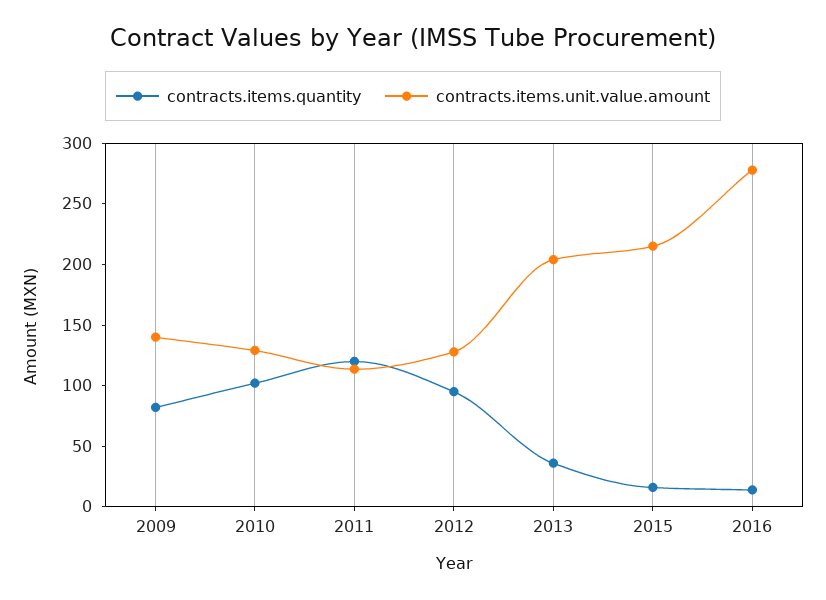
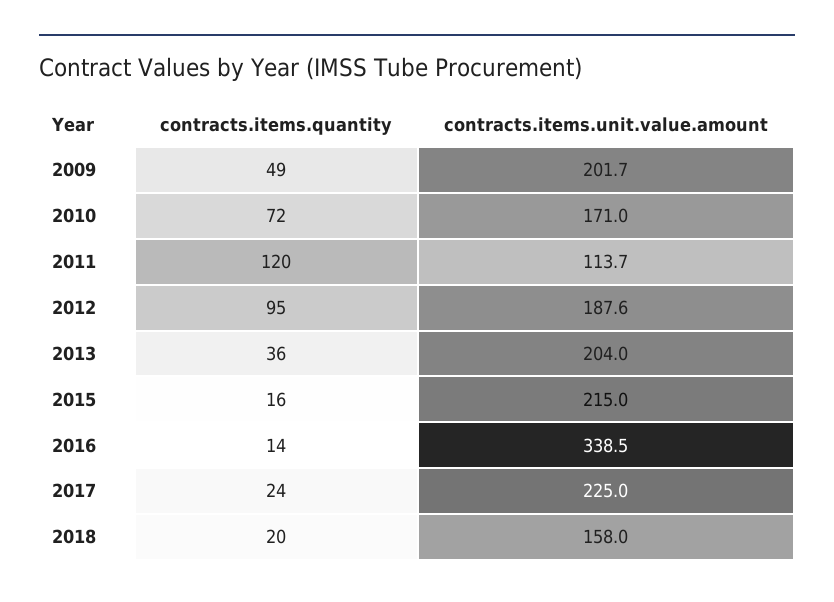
contracts.items.quantity, 2009: 80 -> 49
contracts.items.unit.value.amount, 2009: 140 -> 201.7
contracts.items.quantity, 2010: 100 -> 72
contracts.items.unit.value.amount, 2010: 130 -> 171
contracts.items.unit.value.amount, 2012: 130 -> 187.6
contracts.items.unit.value.amount, 2016: 280 -> 338.5
contracts.items.quantity, 2017: none -> 24
contracts.items.unit.value.amount, 2017: none -> 225
contracts.items.quantity, 2018: none -> 20
contracts.items.unit.value.amount, 2018: none -> 158

